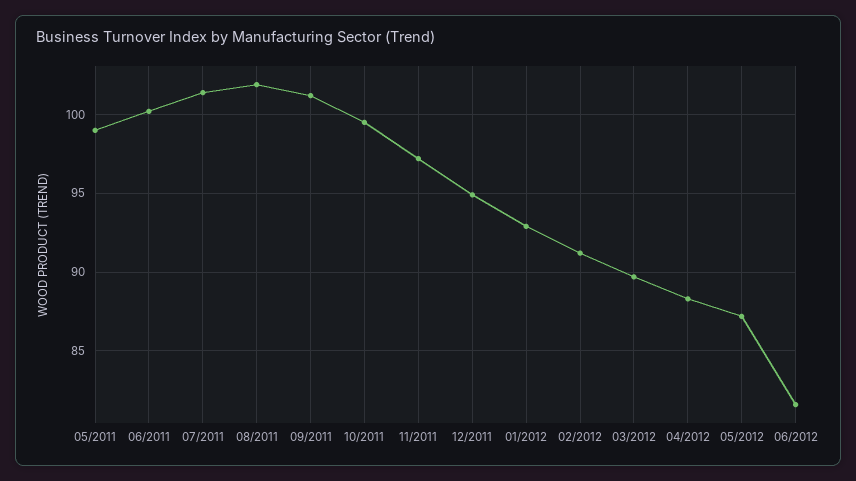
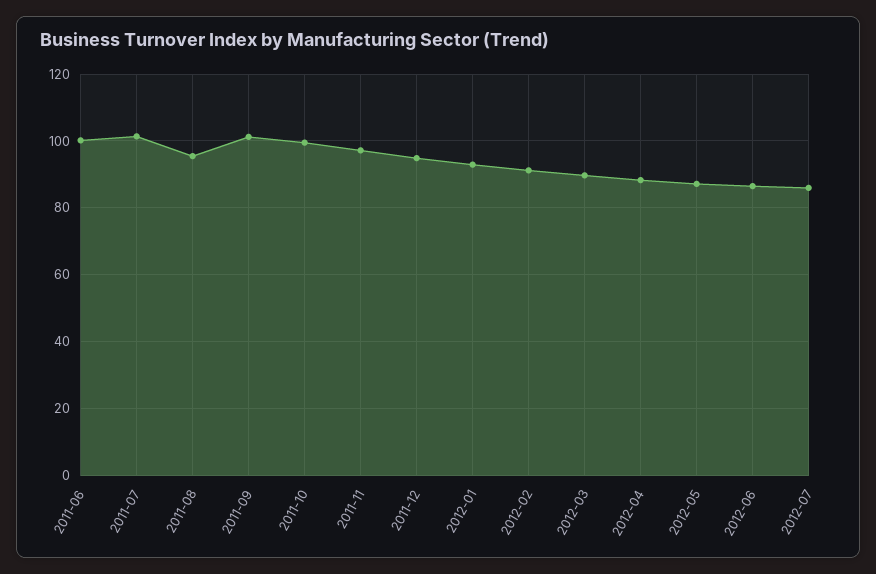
05/2011: 99 -> none
08/2011: 102 -> 96
06/2012: 81.5 -> 86
2012-07: none -> 86

